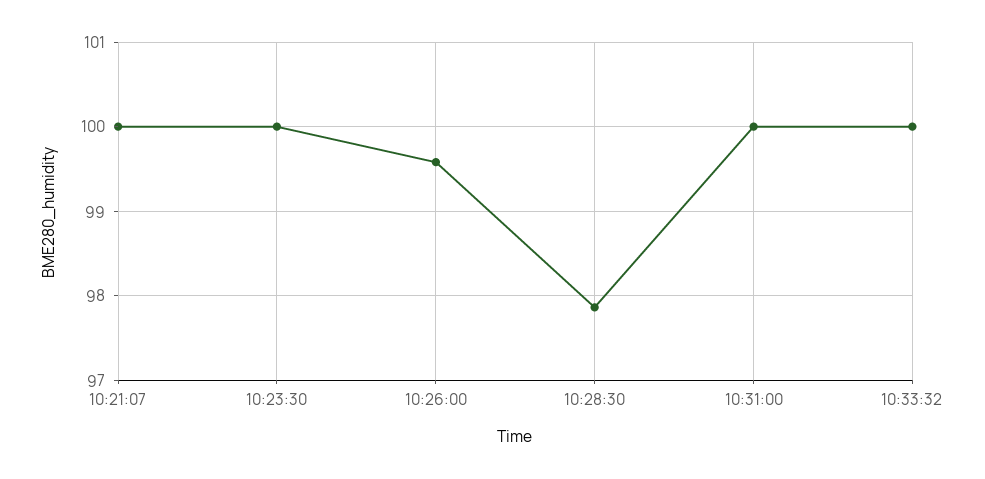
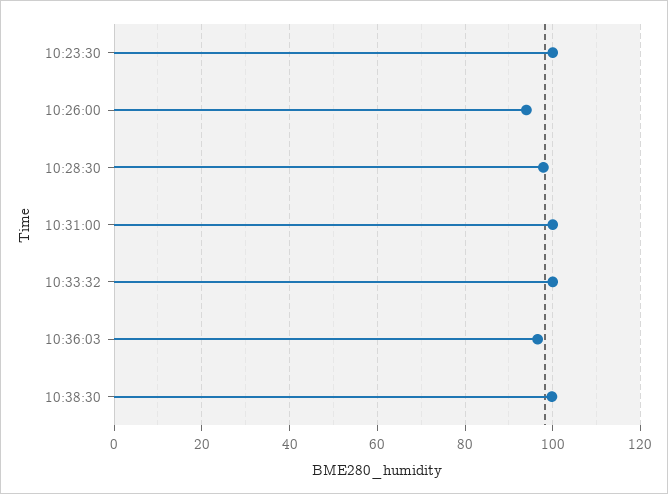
10:21:07: 100 -> none
10:26:00: 99.6 -> 94
10:36:03: none -> 96
10:38:30: none -> 100

